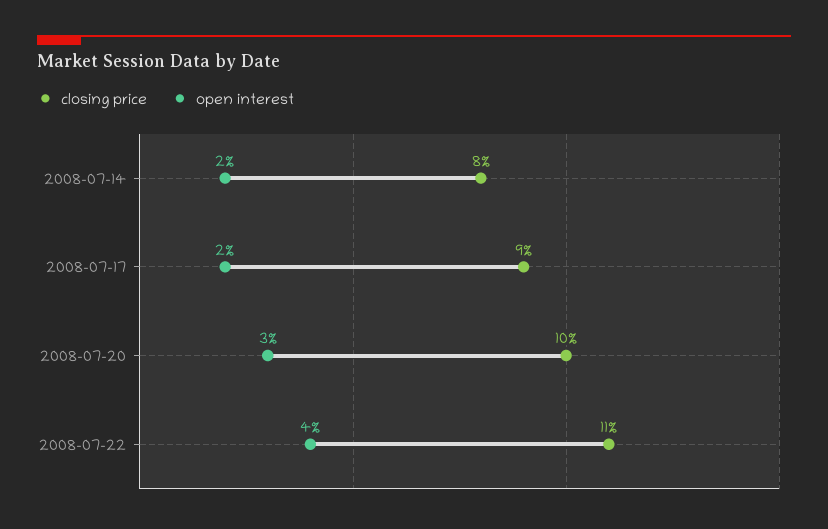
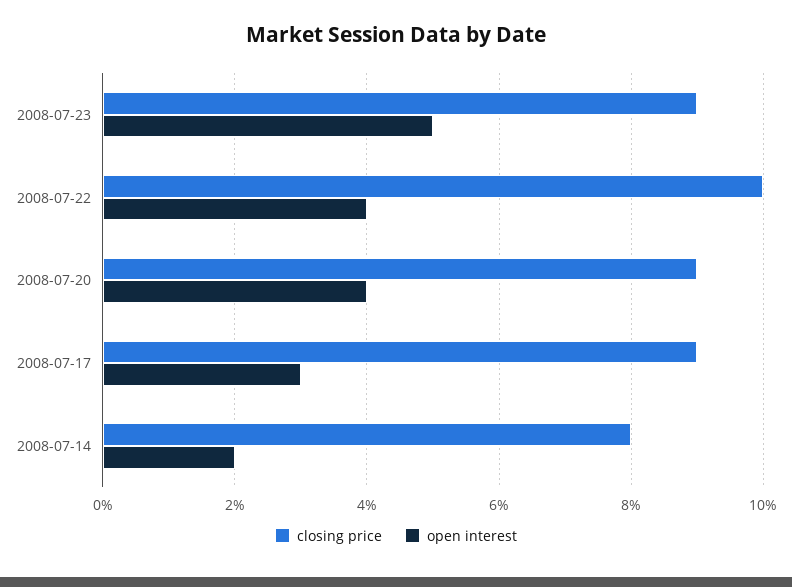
open interest, 2008-07-17: 2 -> 3
closing price, 2008-07-20: 10 -> 9
open interest, 2008-07-20: 3 -> 4
closing price, 2008-07-22: 11 -> 10
closing price, 2008-07-23: none -> 9
open interest, 2008-07-23: none -> 5

